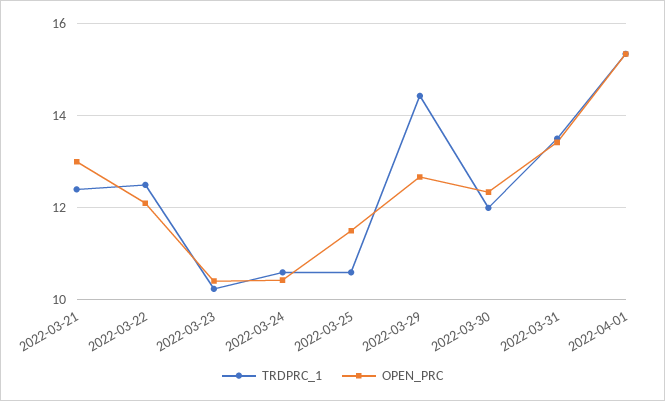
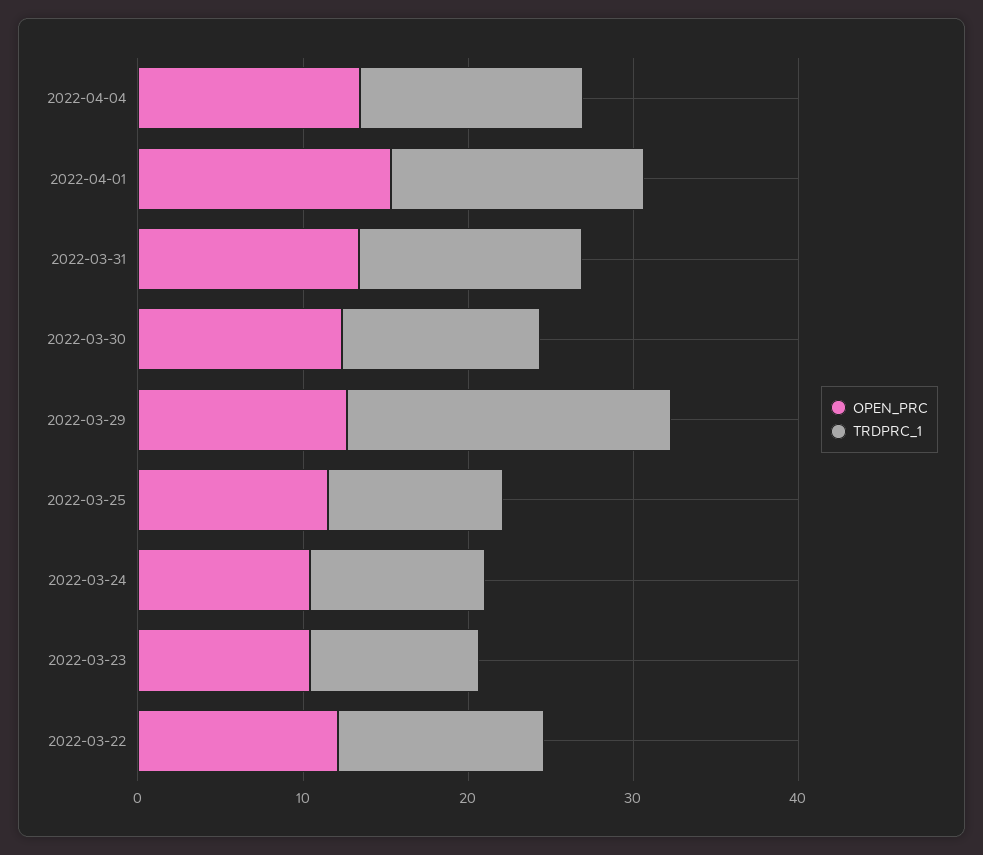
TRDPRC_1, 2022-03-21: 12.4 -> none
OPEN_PRC, 2022-03-21: 13 -> none
TRDPRC_1, 2022-03-29: 14.4 -> 20
OPEN_PRC, 2022-04-04: none -> 14
TRDPRC_1, 2022-04-04: none -> 14

